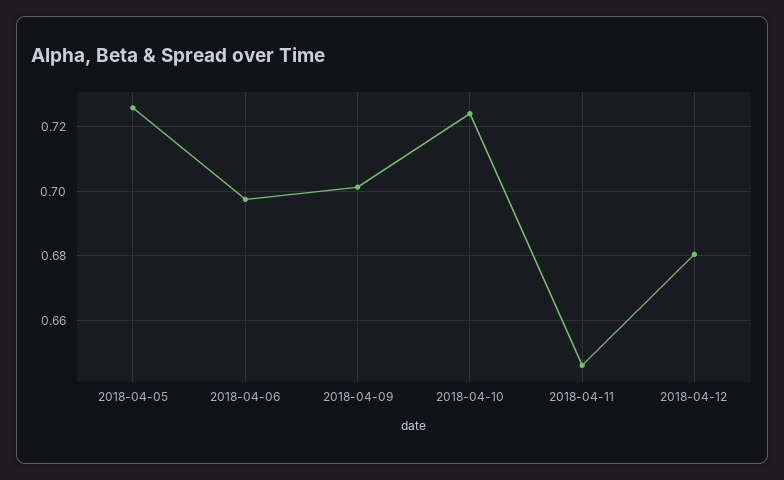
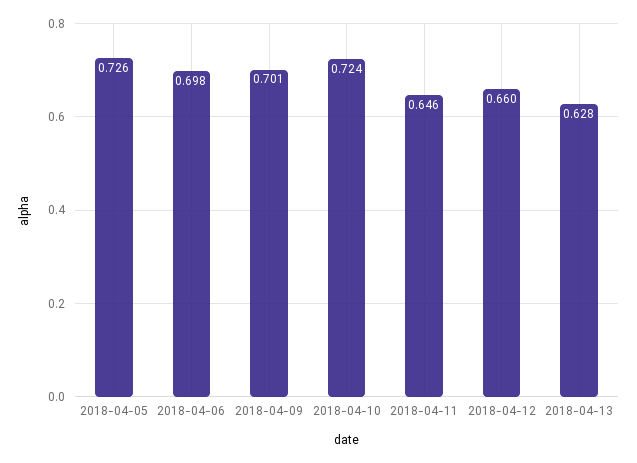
2018-04-12: 0.68 -> 0.66
2018-04-13: none -> 0.628

